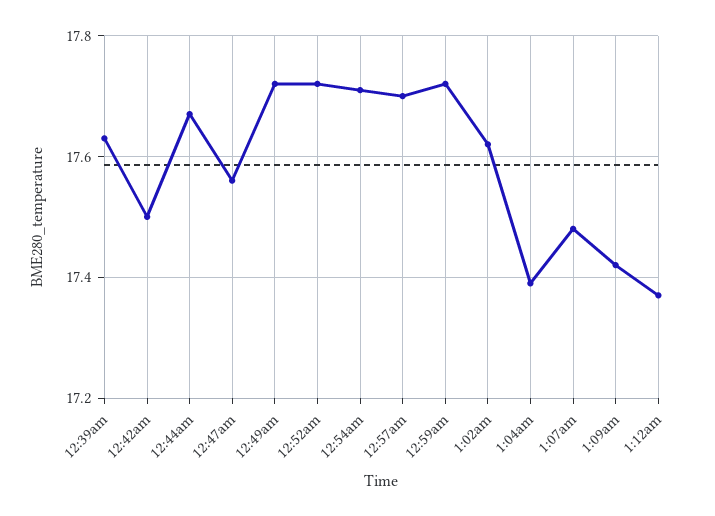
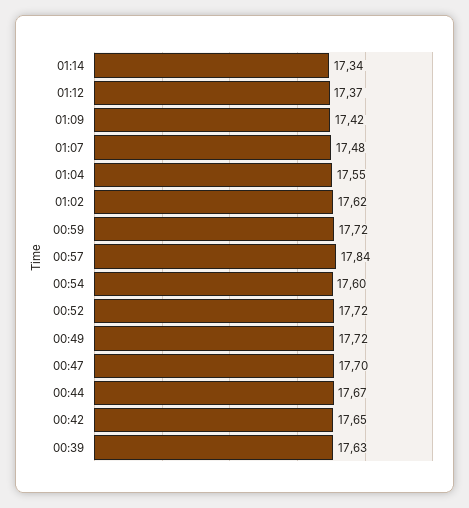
12:42am: 17.5 -> 17.65
12:47am: 17.55 -> 17.7
12:54am: 17.7 -> 17.6
12:57am: 17.7 -> 17.84
1:04am: 17.4 -> 17.55
01:14: none -> 17.34

